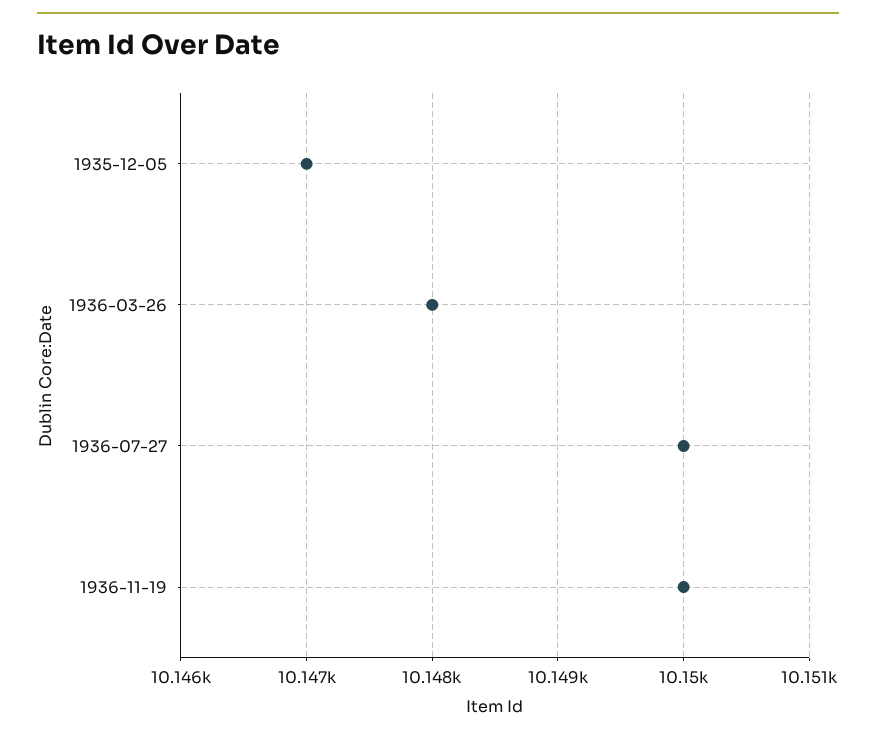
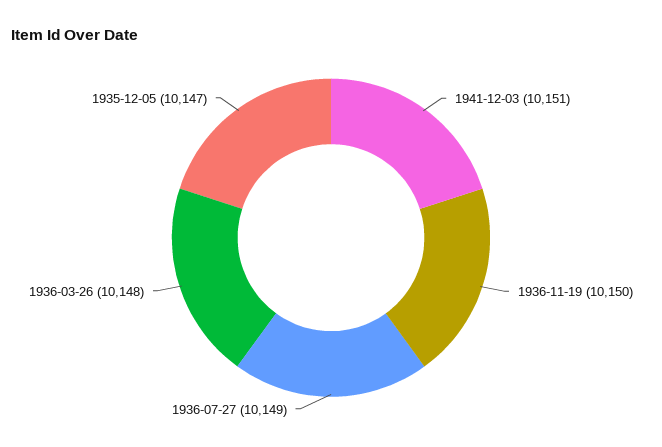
1936-07-27: 10150 -> 10149
1941-12-03: none -> 10151

